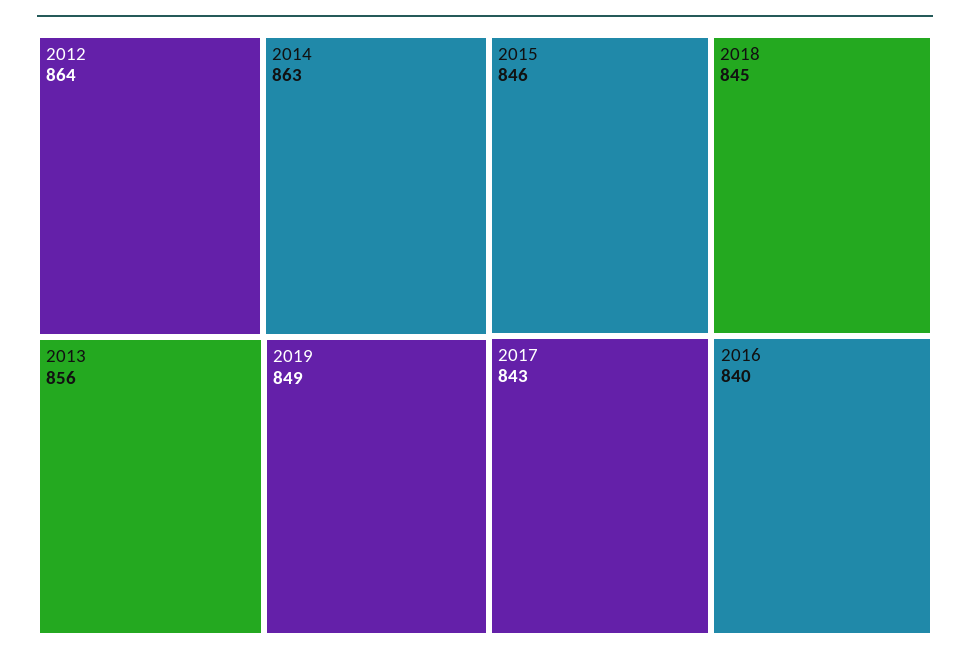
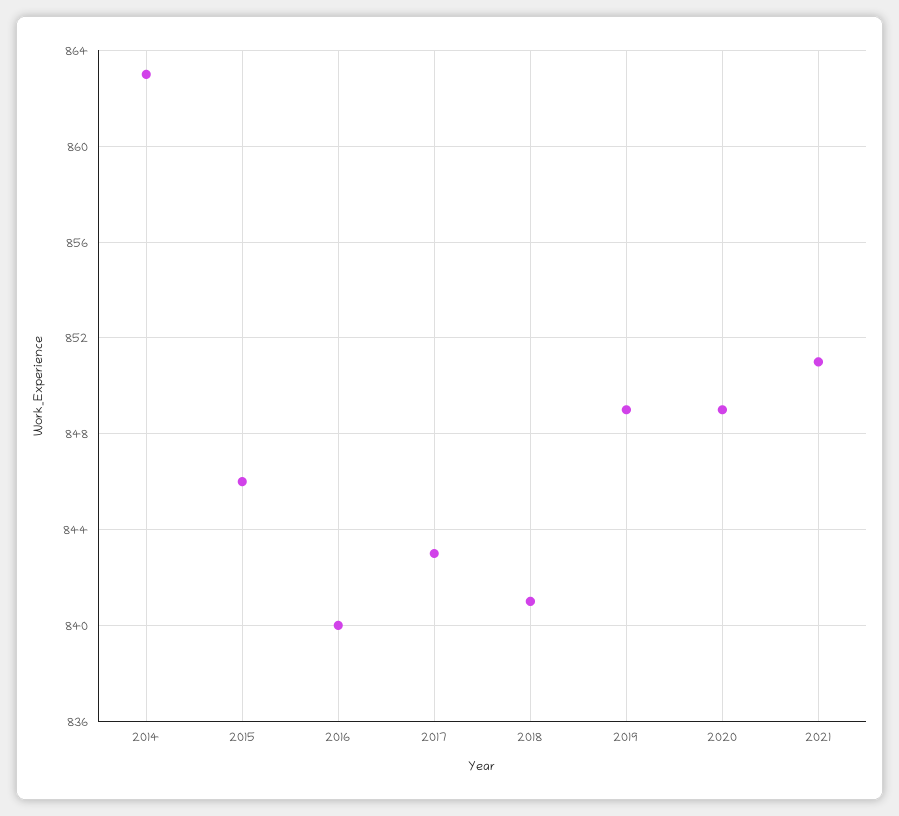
2012: 864 -> none
2013: 856 -> none
2018: 845 -> 841
2020: none -> 849
2021: none -> 851

